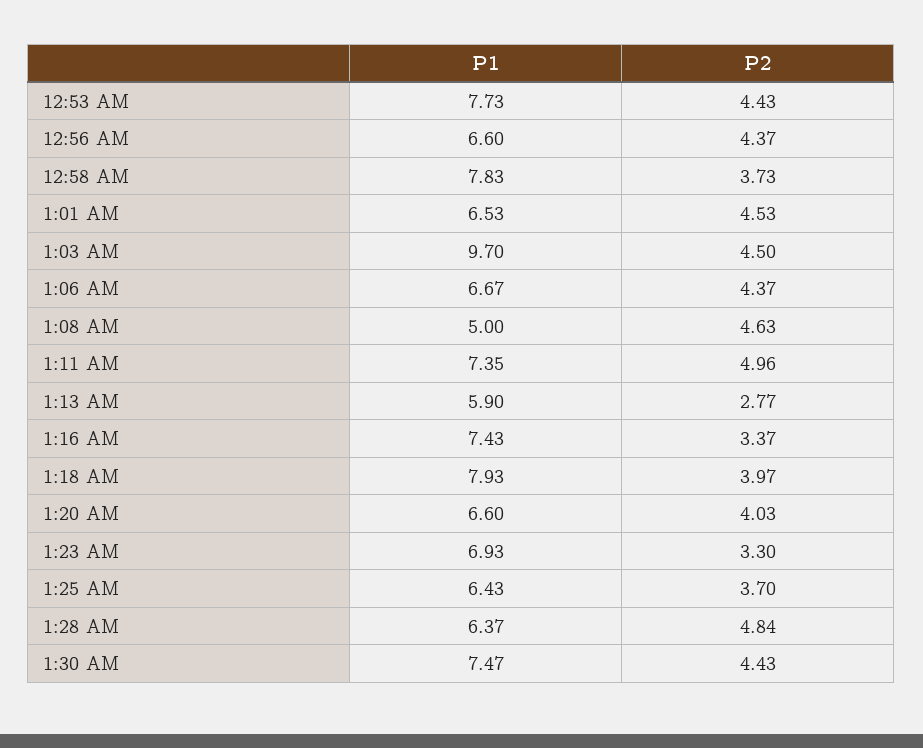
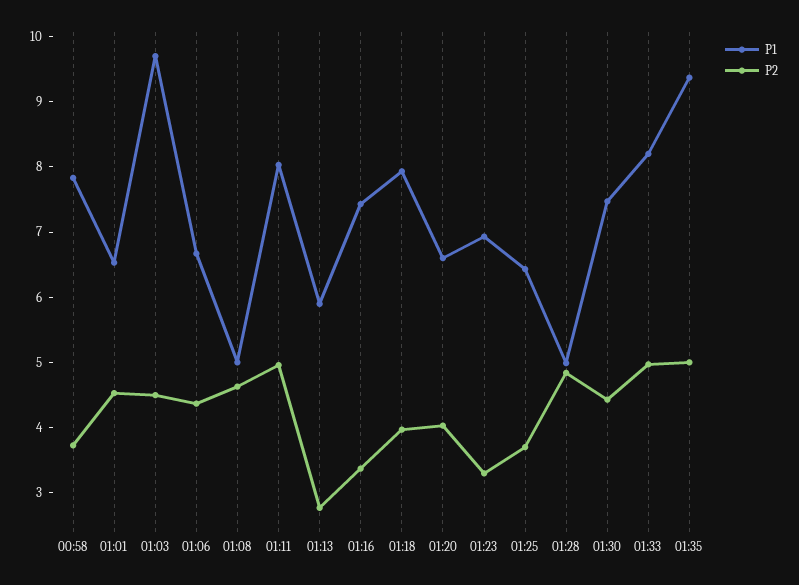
P1, 12:53 AM: 7.73 -> none
P2, 12:53 AM: 4.43 -> none
P1, 12:56 AM: 6.6 -> none
P2, 12:56 AM: 4.37 -> none
P1, 1:11 AM: 7.35 -> 8
P1, 1:28 AM: 6.37 -> 5
P1, 01:33: none -> 8.2
P2, 01:33: none -> 5
P1, 01:35: none -> 9.4
P2, 01:35: none -> 5

